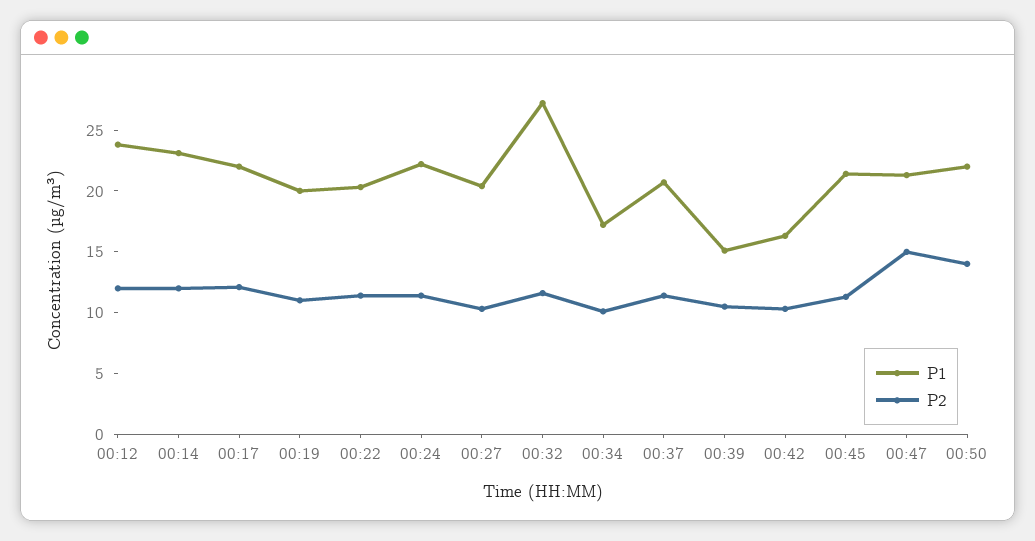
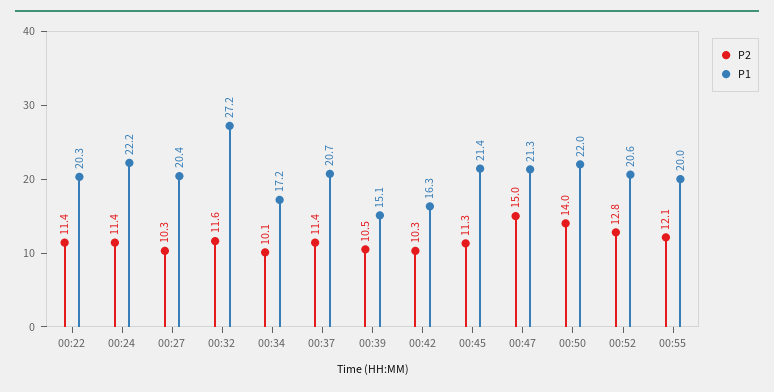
P1, 00:12: 24 -> none
P2, 00:12: 12 -> none
P1, 00:14: 23 -> none
P2, 00:14: 12 -> none
P1, 00:17: 22 -> none
P2, 00:17: 12 -> none
P1, 00:19: 20 -> none
P2, 00:19: 11 -> none
P2, 00:52: none -> 12.8
P1, 00:52: none -> 20.6
P2, 00:55: none -> 12.1
P1, 00:55: none -> 20

